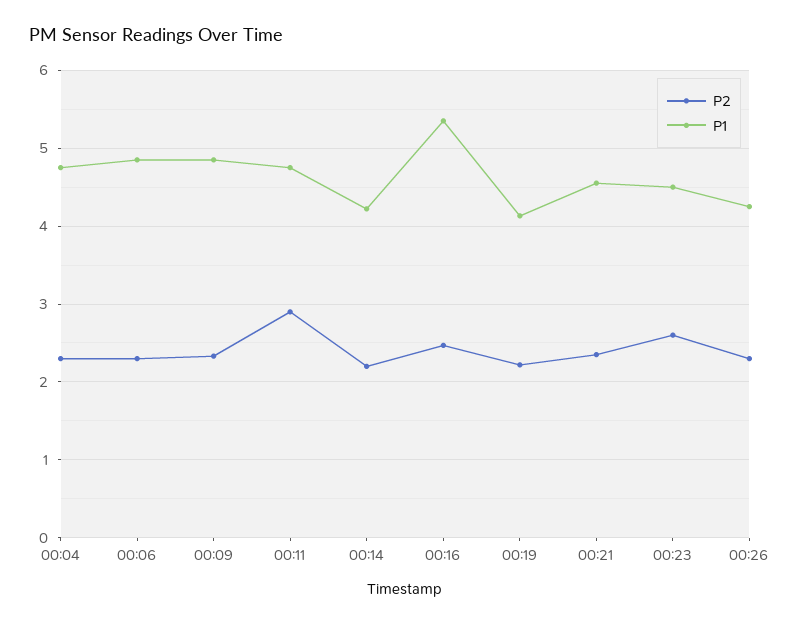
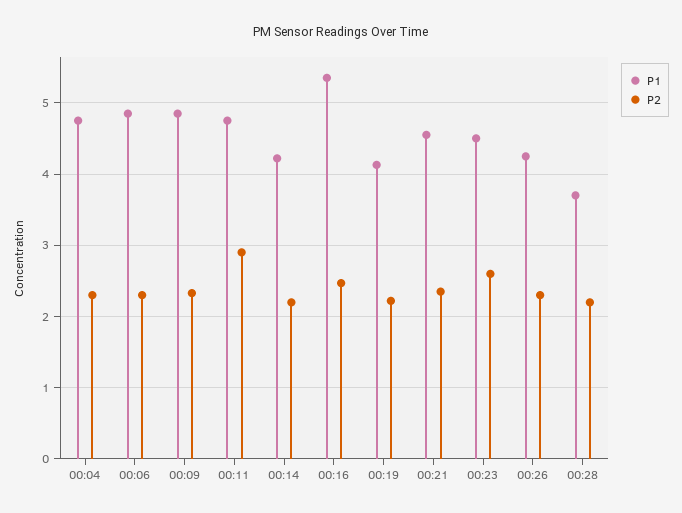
P1, 00:28: none -> 3.7
P2, 00:28: none -> 2.2

